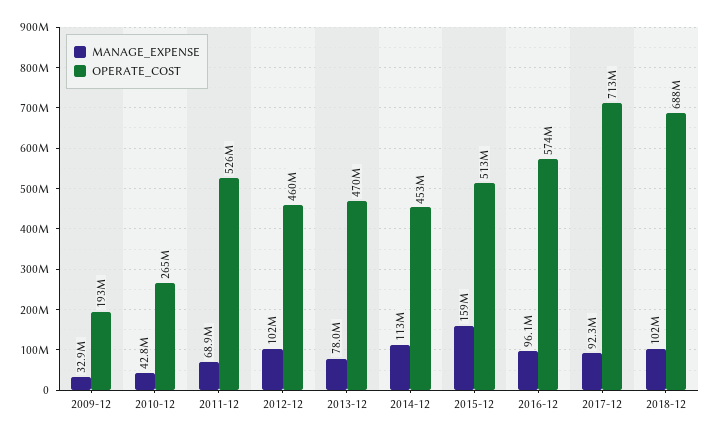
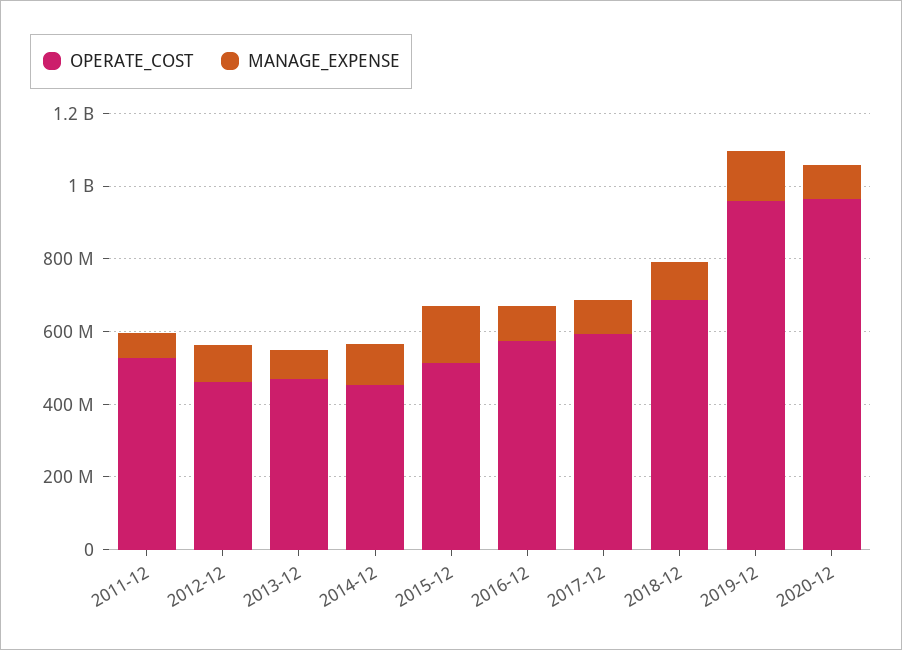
MANAGE_EXPENSE, 2009-12: 32900000 -> none
OPERATE_COST, 2009-12: 193000000 -> none
MANAGE_EXPENSE, 2010-12: 42800000 -> none
OPERATE_COST, 2010-12: 265000000 -> none
OPERATE_COST, 2017-12: 713000000 -> 600000000
OPERATE_COST, 2019-12: none -> 950000000
MANAGE_EXPENSE, 2019-12: none -> 150000000
OPERATE_COST, 2020-12: none -> 950000000
MANAGE_EXPENSE, 2020-12: none -> 100000000

